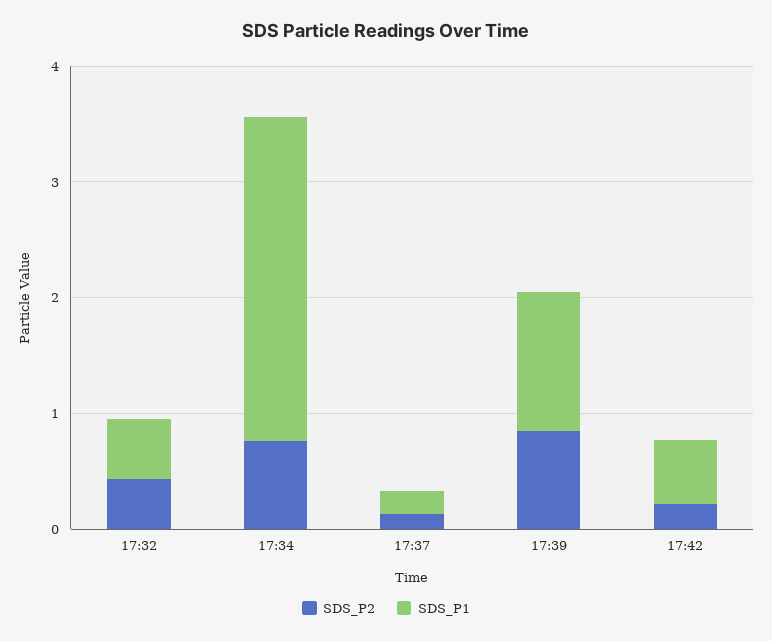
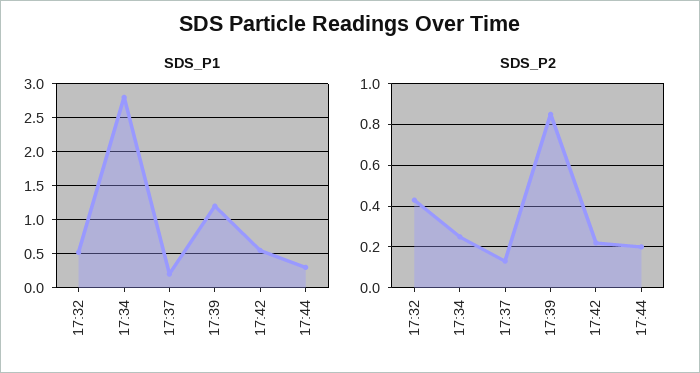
SDS_P2, 17:34: 0.8 -> 0.25
SDS_P1, 17:44: none -> 0.3
SDS_P2, 17:44: none -> 0.2

